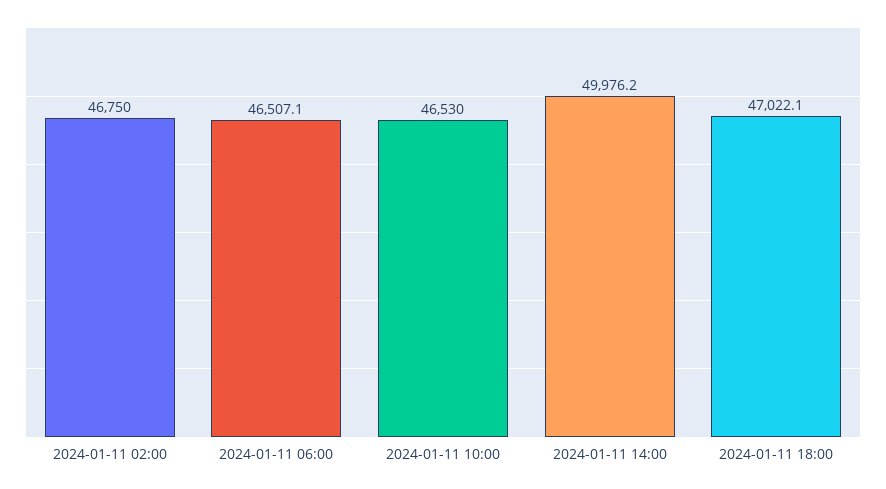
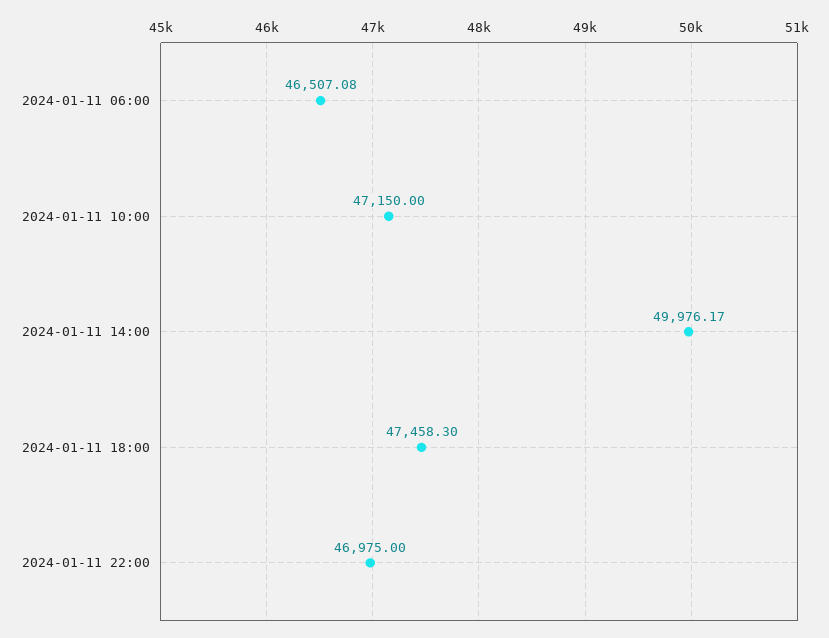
2024-01-11 02:00: 46750 -> none
2024-01-11 10:00: 46530 -> 47150
2024-01-11 18:00: 47022.1 -> 47458.3
2024-01-11 22:00: none -> 46975

